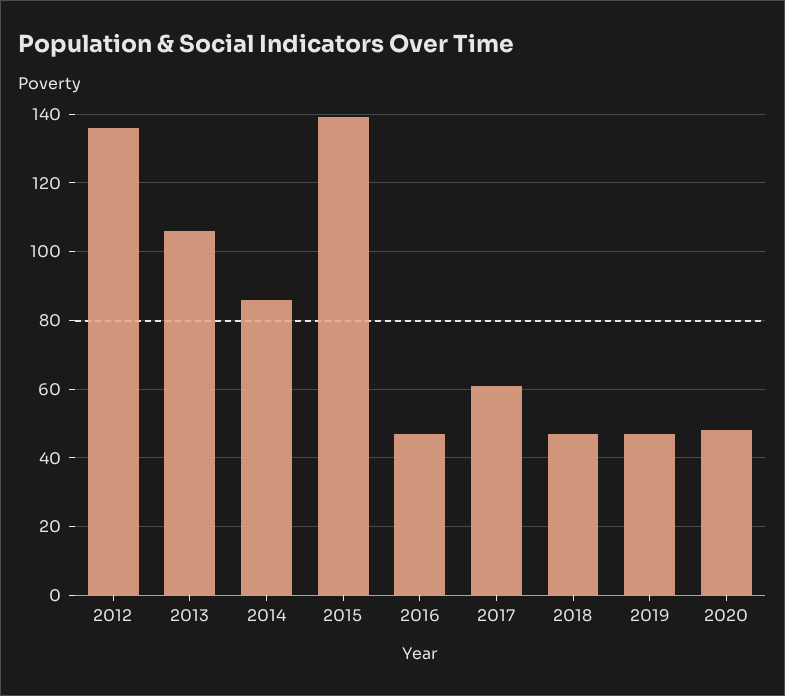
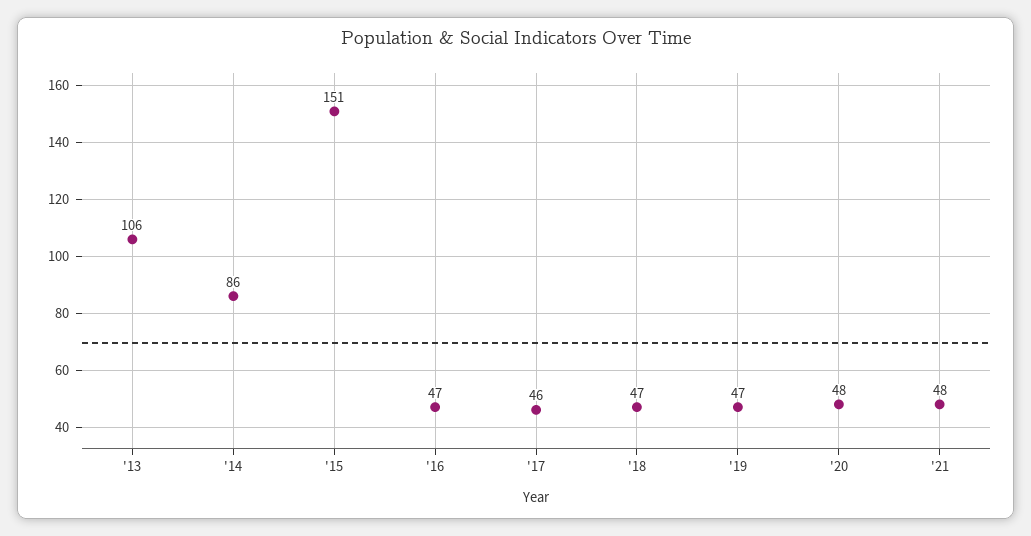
2012: 135 -> none
2015: 140 -> 151
2017: 60 -> 46
'21: none -> 48

